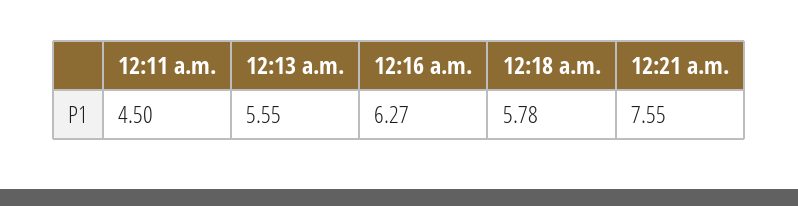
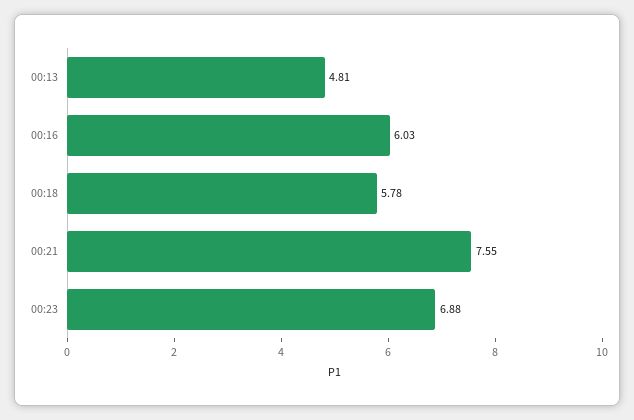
12:11 a.m.: 4.5 -> none
12:13 a.m.: 5.55 -> 4.81
12:16 a.m.: 6.27 -> 6.03
00:23: none -> 6.88

